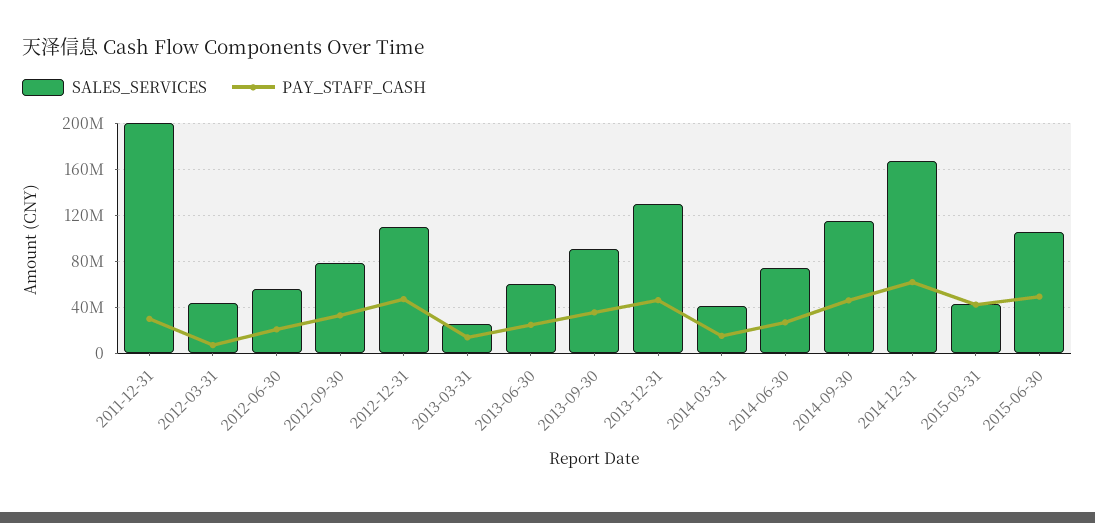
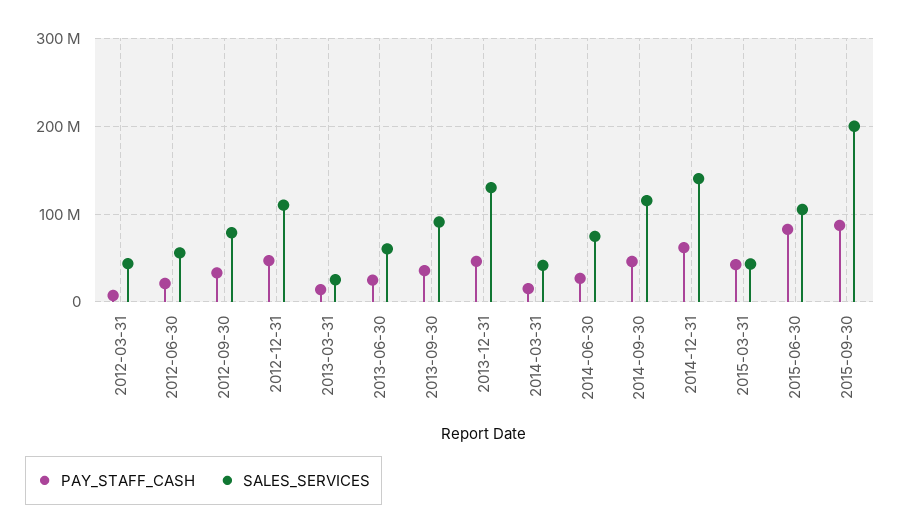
SALES_SERVICES, 2011-12-31: 200000000 -> none
PAY_STAFF_CASH, 2011-12-31: 30000000 -> none
SALES_SERVICES, 2014-12-31: 170000000 -> 140000000
PAY_STAFF_CASH, 2015-06-30: 50000000 -> 80000000
PAY_STAFF_CASH, 2015-09-30: none -> 90000000
SALES_SERVICES, 2015-09-30: none -> 200000000

